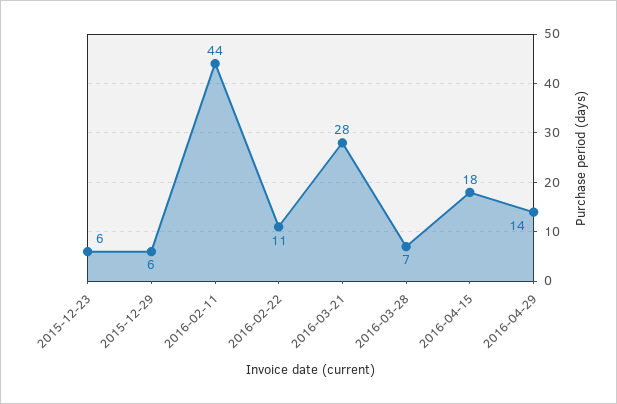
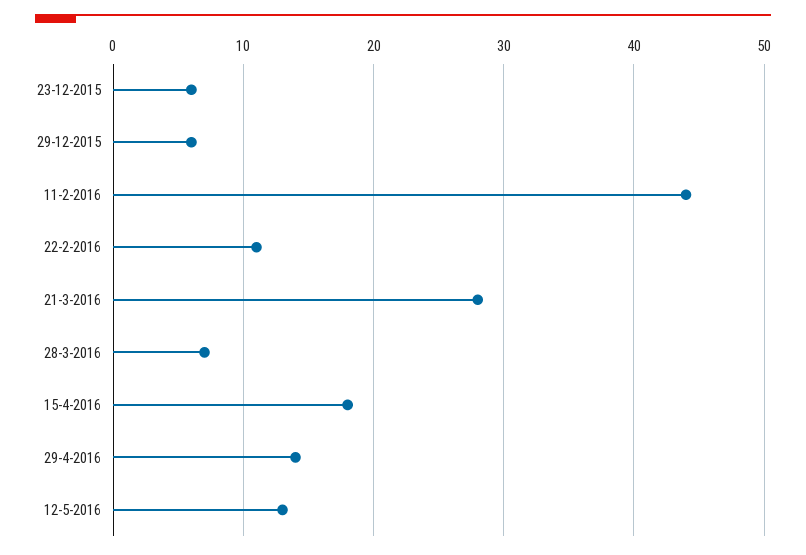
12-5-2016: none -> 13

